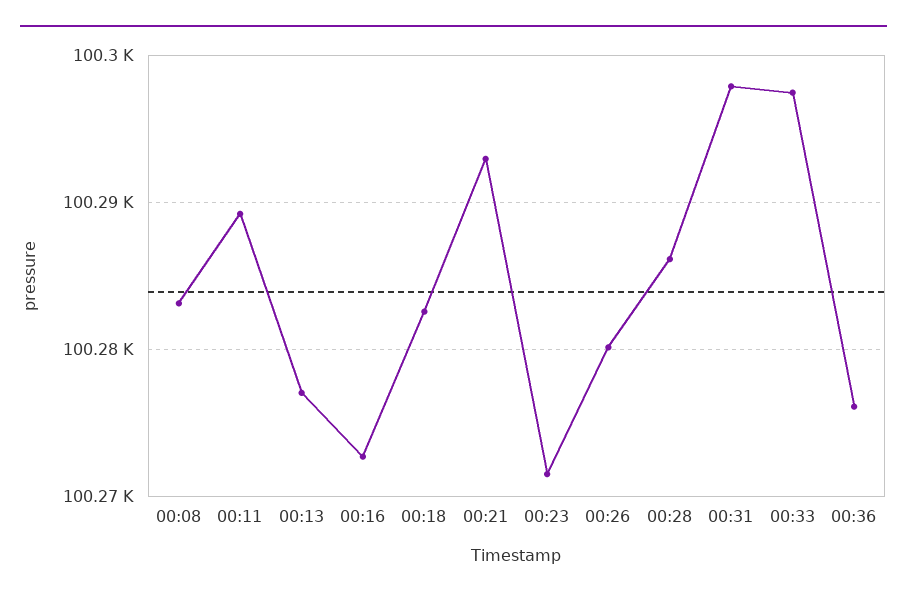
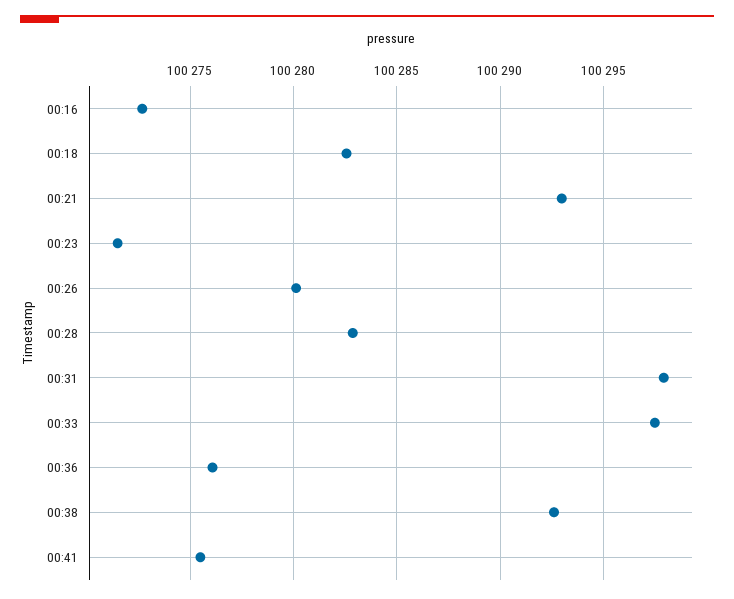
00:08: 100283 -> none
00:11: 100289 -> none
00:13: 100277 -> none
00:28: 100286 -> 100283
00:38: none -> 100292.5
00:41: none -> 100275.5

